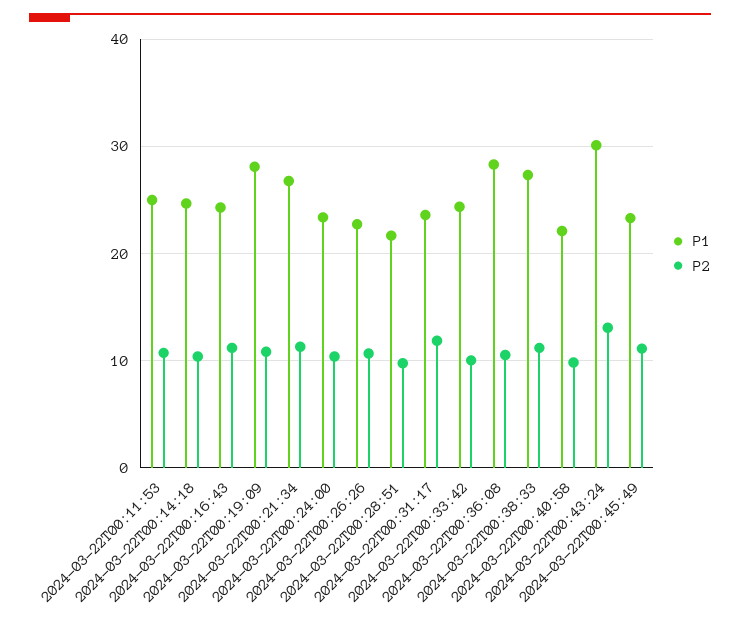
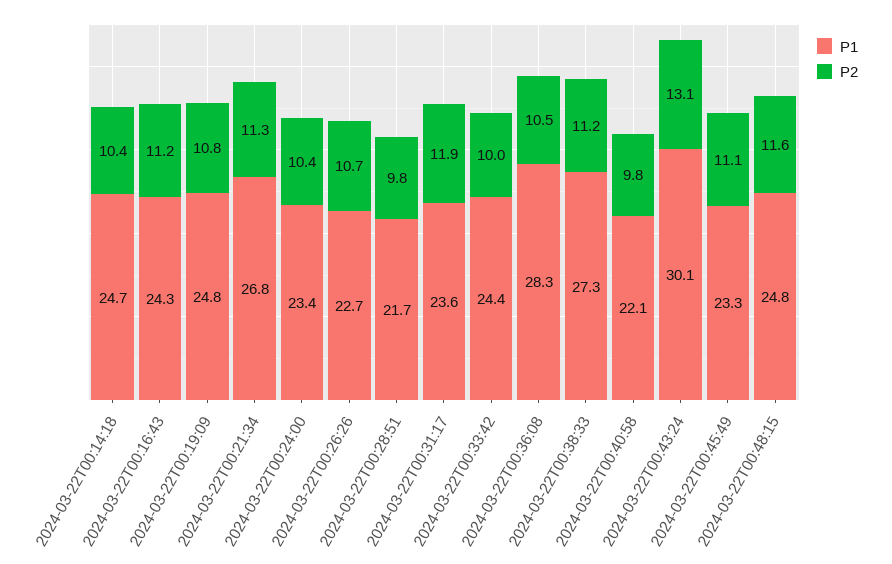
P1, 2024-03-22T00:11:53: 25 -> none
P2, 2024-03-22T00:11:53: 11 -> none
P1, 2024-03-22T00:19:09: 28 -> 24.8
P1, 2024-03-22T00:48:15: none -> 24.8
P2, 2024-03-22T00:48:15: none -> 11.6

